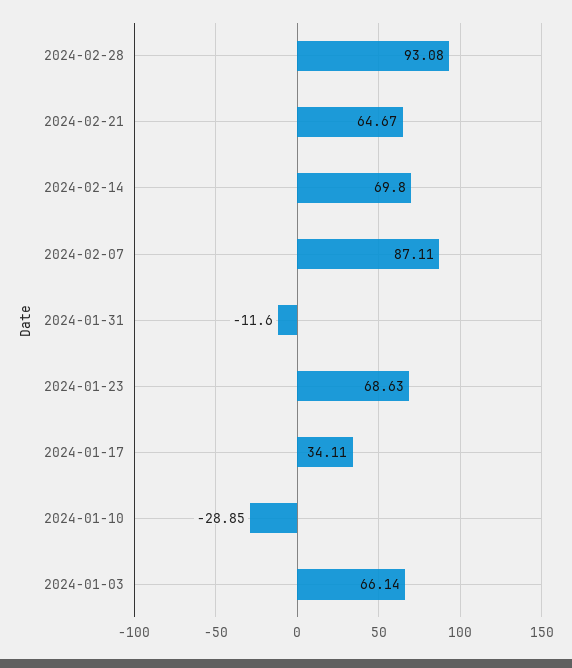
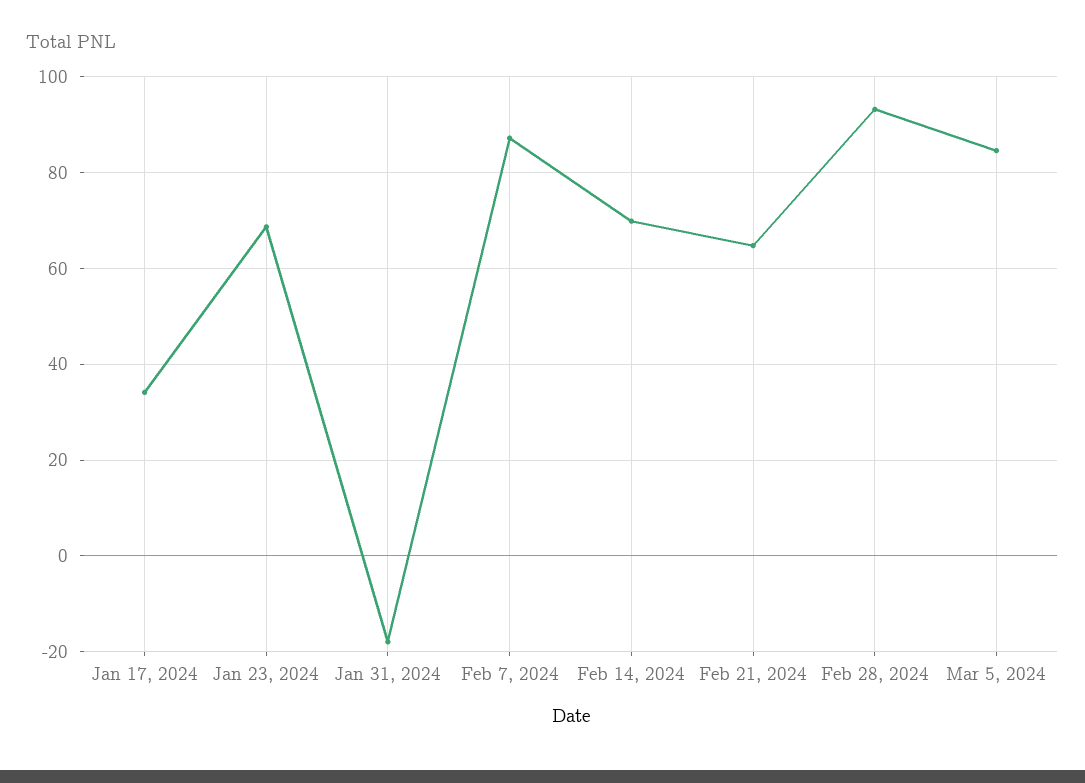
2024-01-31: -11.6 -> -18
2024-01-10: -28.85 -> none
2024-01-03: 66.14 -> none
Mar 5, 2024: none -> 84

